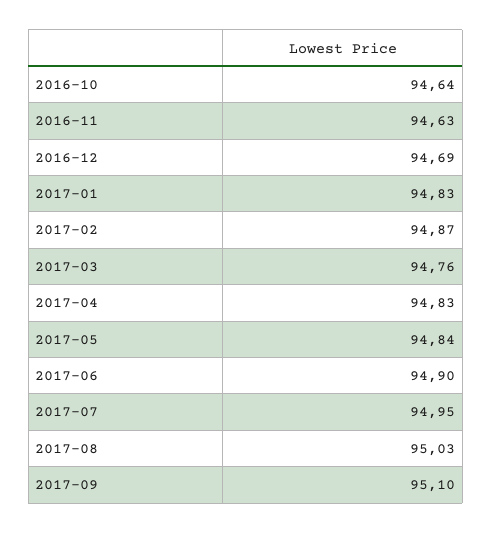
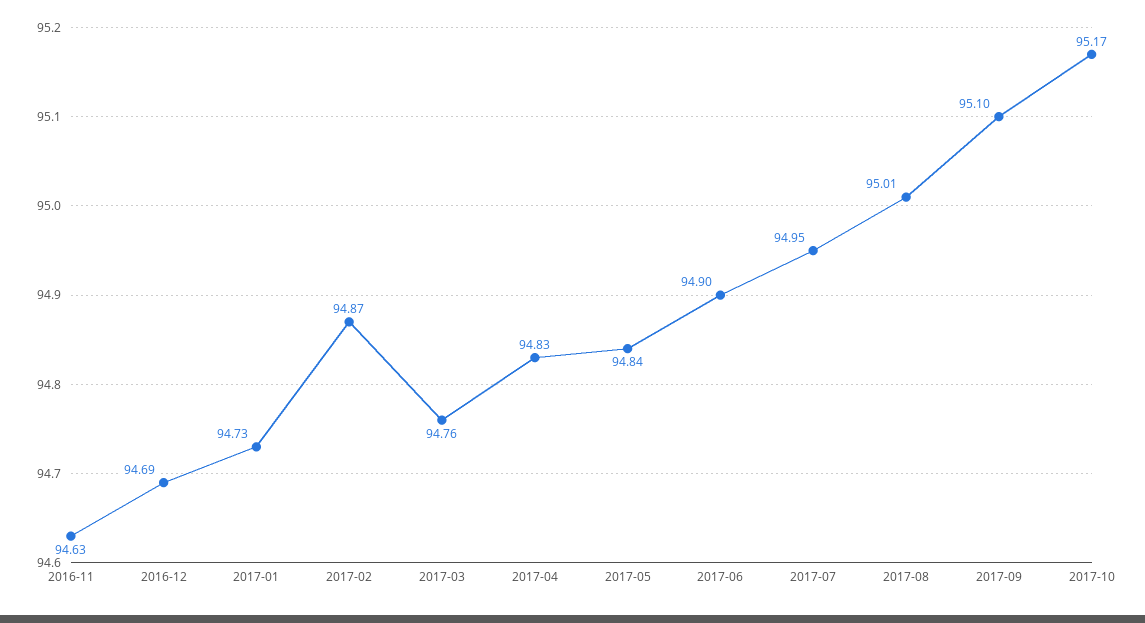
2016-10: 94.64 -> none
2017-01: 94.83 -> 94.73
2017-08: 95.03 -> 95.01
2017-10: none -> 95.17

